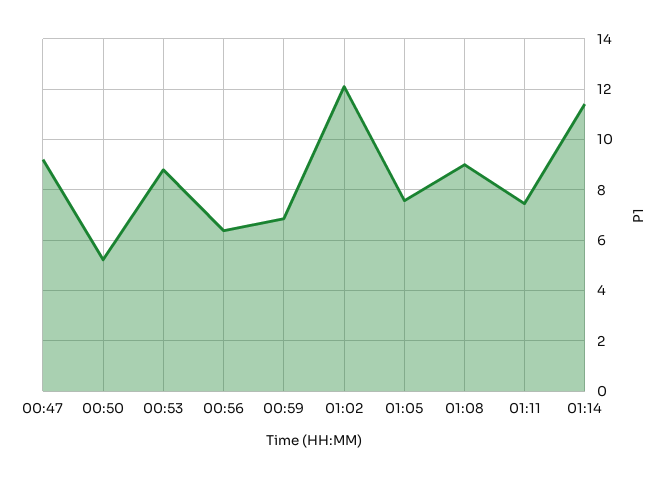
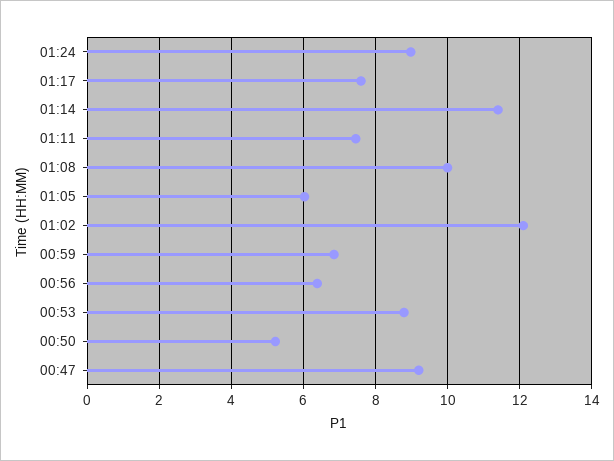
01:05: 7.5 -> 6
01:08: 9 -> 10
01:24: none -> 9
01:17: none -> 7.6

